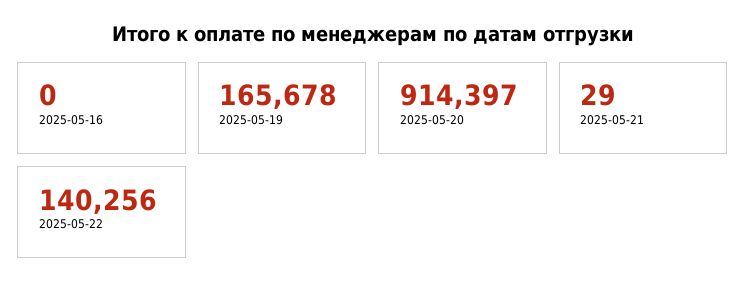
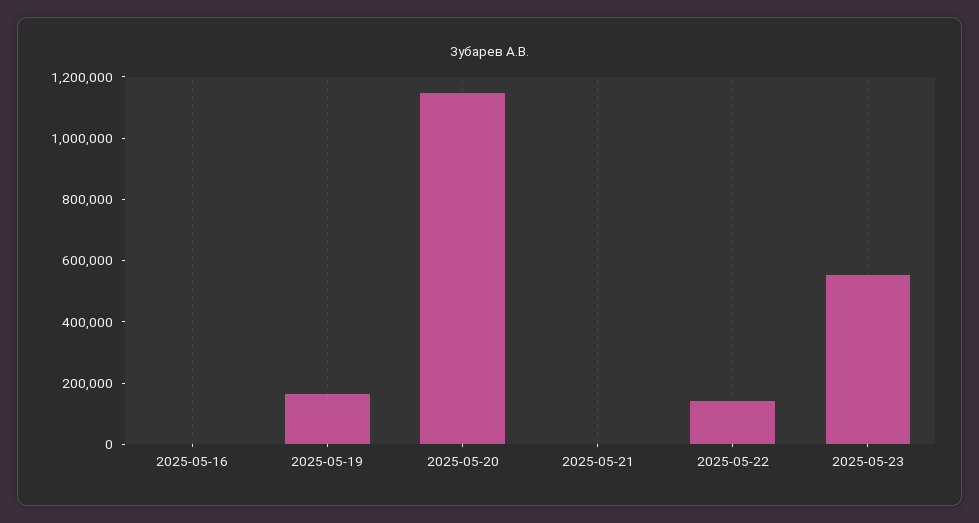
2025-05-20: 914397 -> 1150000
2025-05-23: none -> 550000

